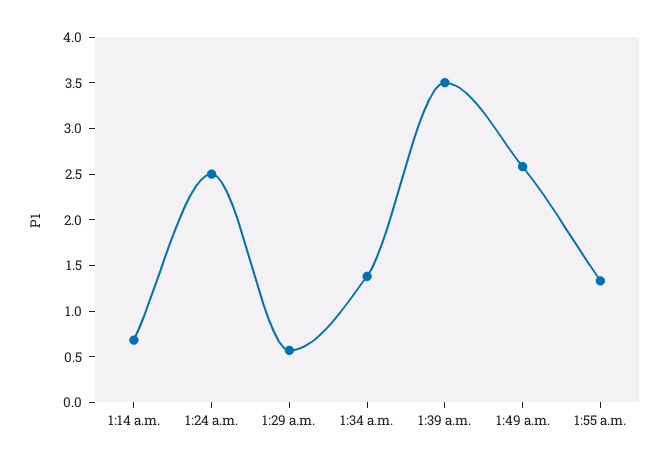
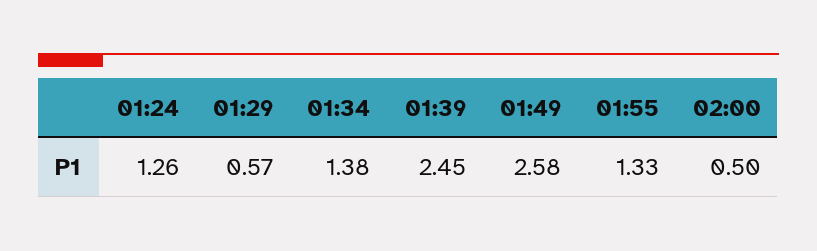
1:14 a.m.: 0.7 -> none
1:24 a.m.: 2.5 -> 1.26
1:39 a.m.: 3.5 -> 2.45
02:00: none -> 0.5

